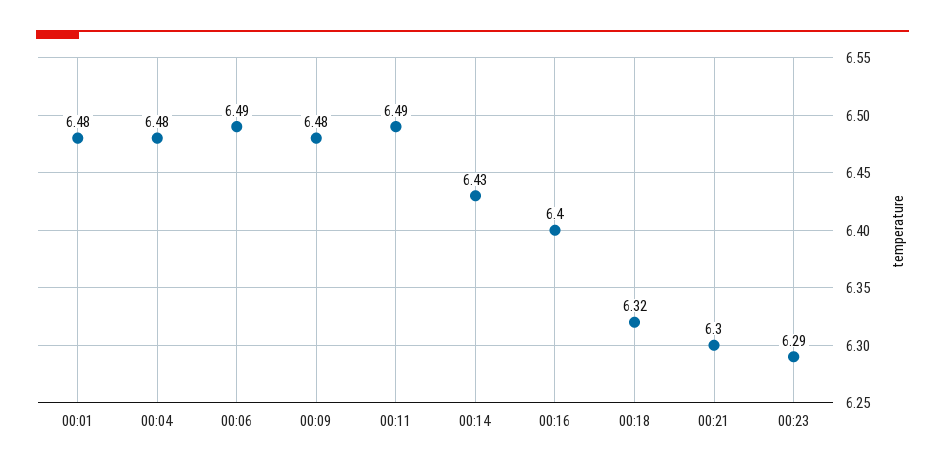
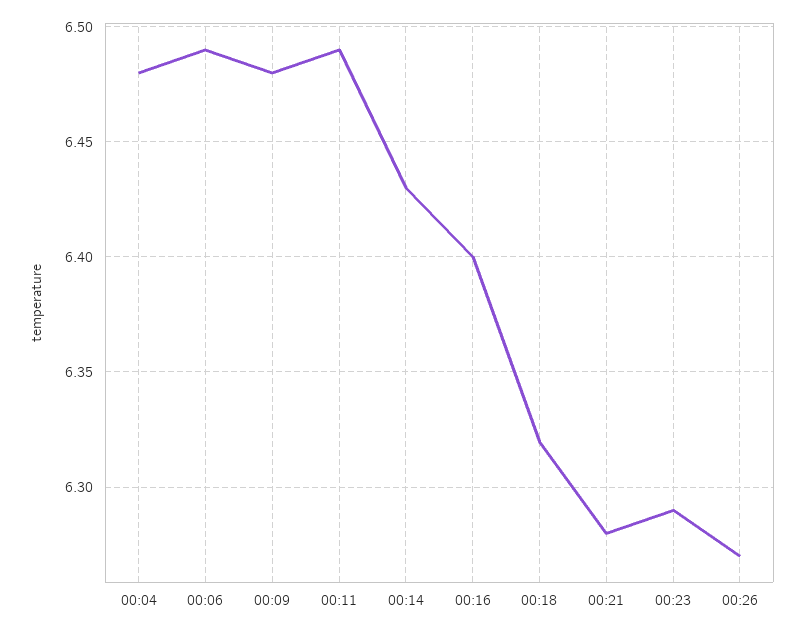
00:01: 6.48 -> none
00:21: 6.3 -> 6.28
00:26: none -> 6.27

